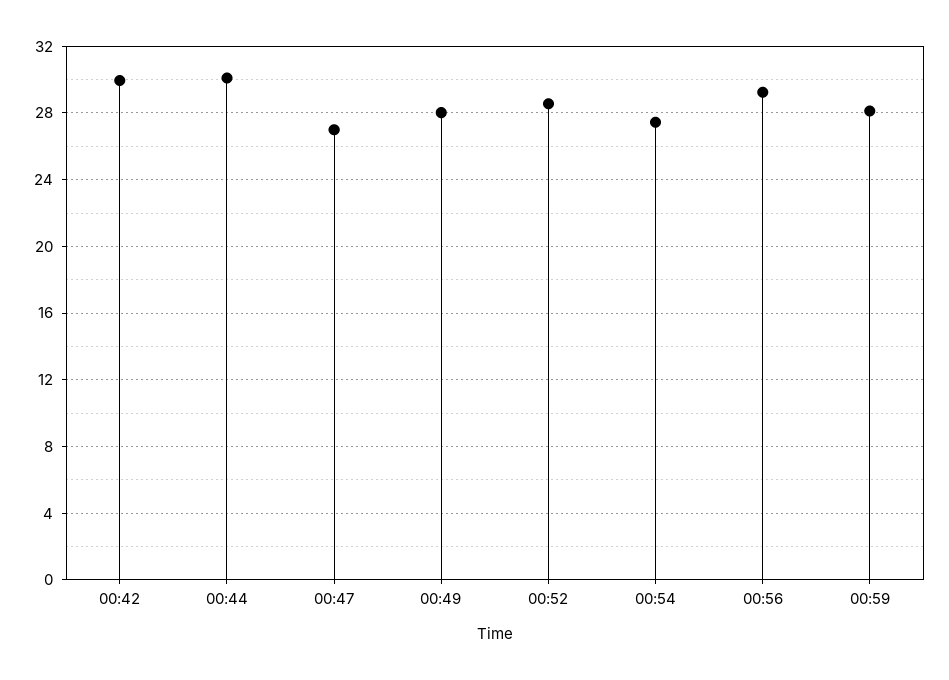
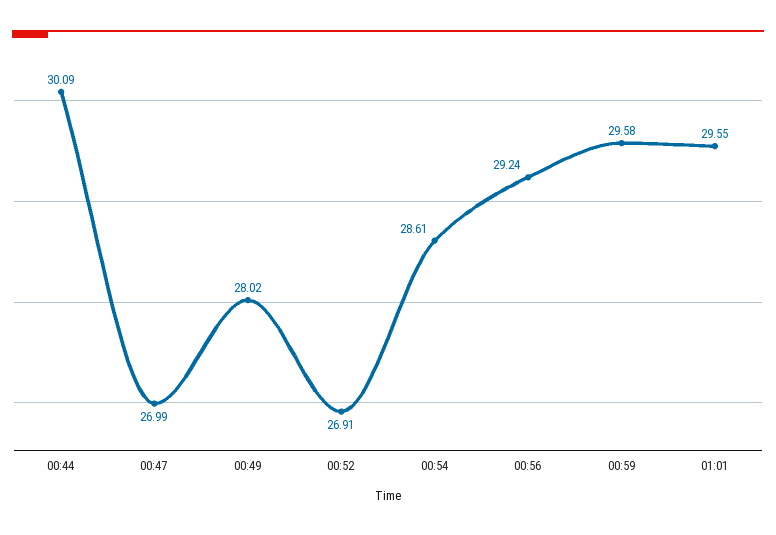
00:42: 30 -> none
00:52: 28.5 -> 26.91
00:54: 27.5 -> 28.61
00:59: 28 -> 29.58
01:01: none -> 29.55

